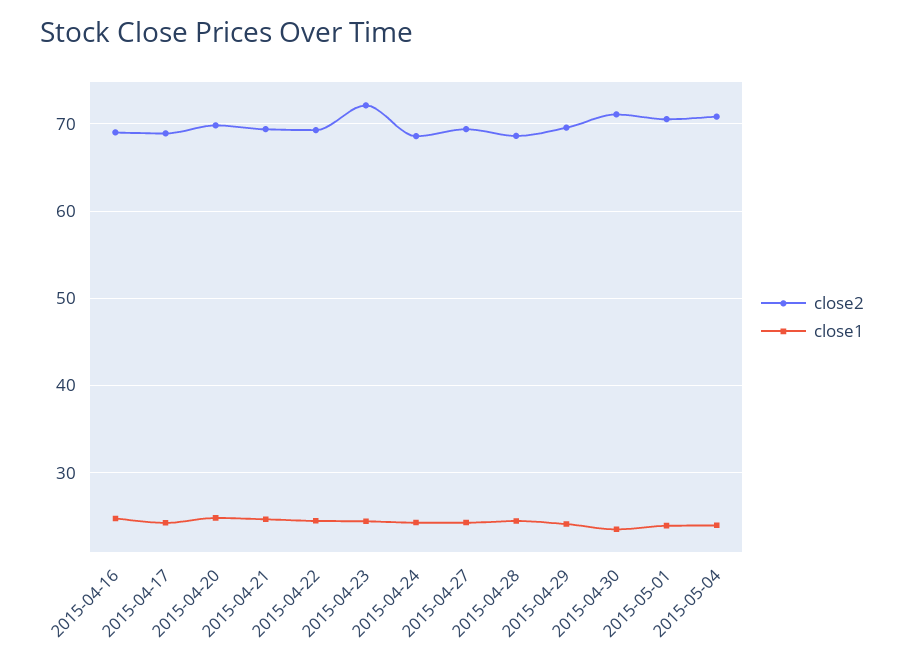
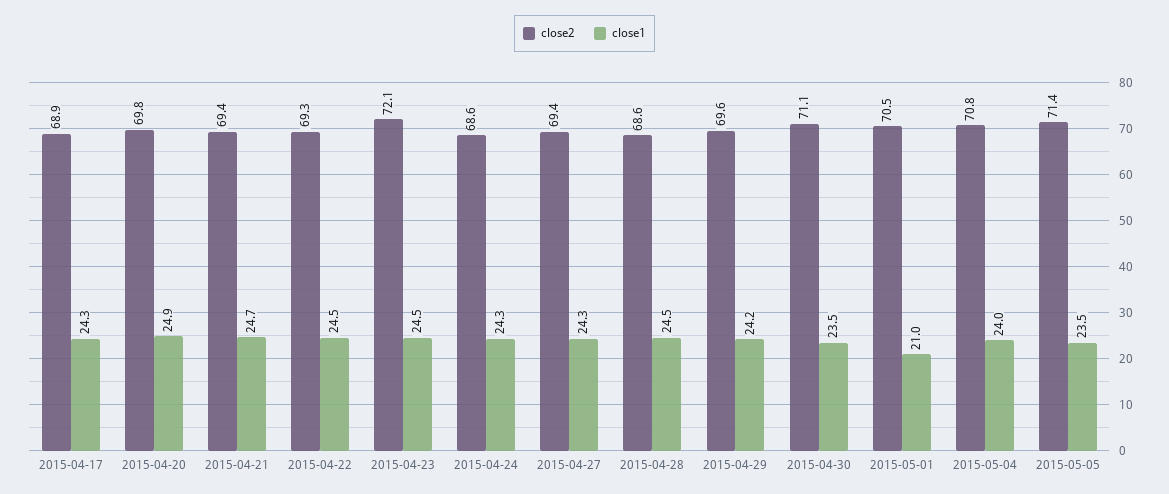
close2, 2015-04-16: 69 -> none
close1, 2015-04-16: 25 -> none
close1, 2015-05-01: 24 -> 21
close2, 2015-05-05: none -> 71.4
close1, 2015-05-05: none -> 23.5

